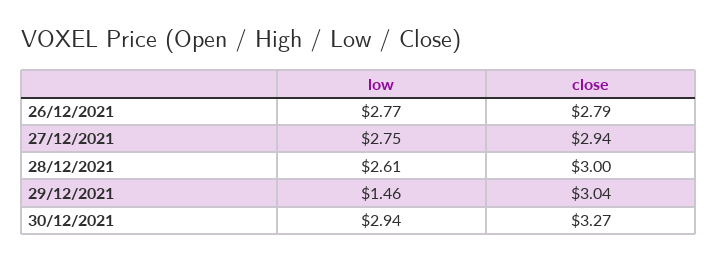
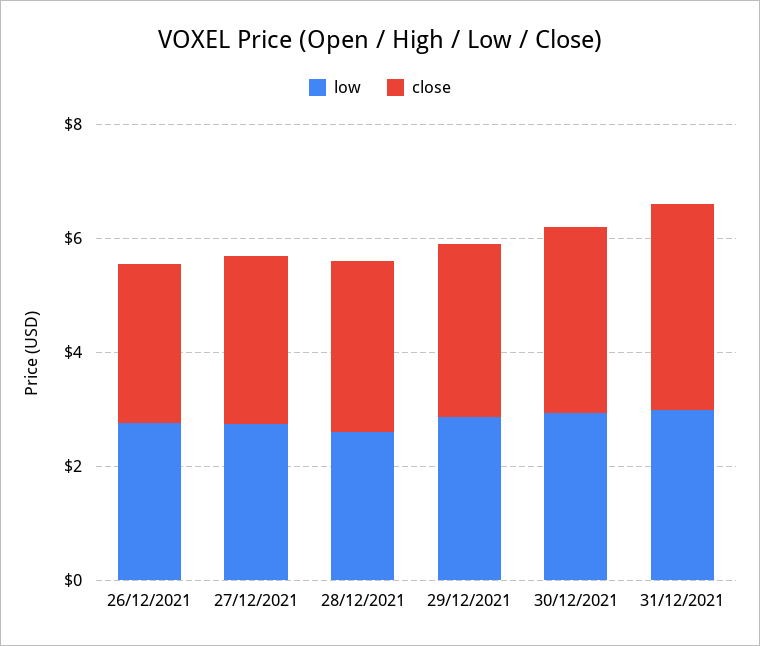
low, 29/12/2021: 1.46 -> 3
low, 31/12/2021: none -> 3
close, 31/12/2021: none -> 3.5

